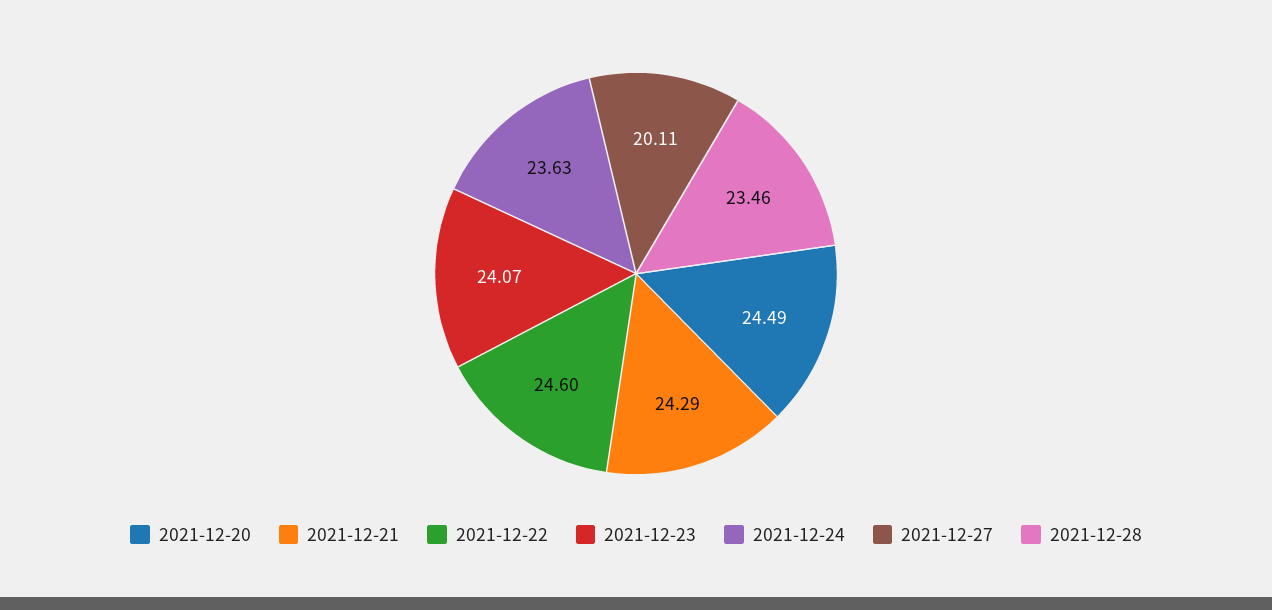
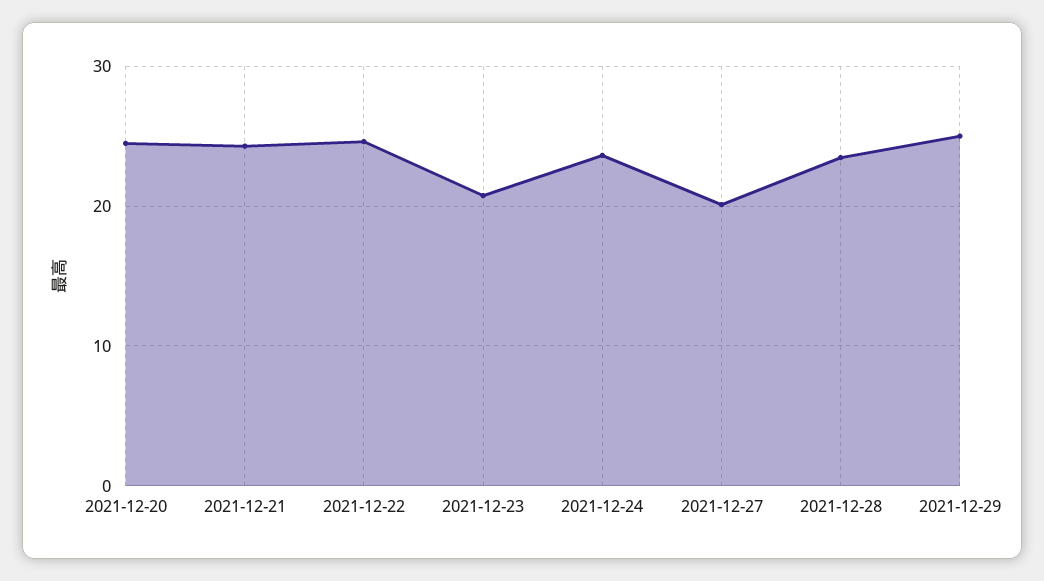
2021-12-23: 24.07 -> 21
2021-12-29: none -> 25

